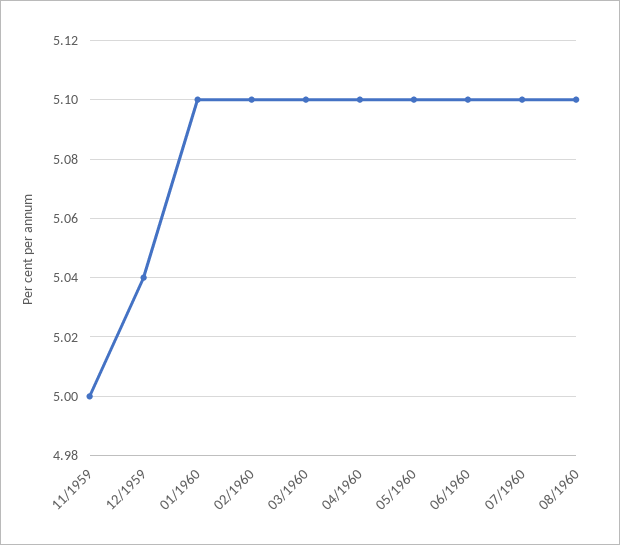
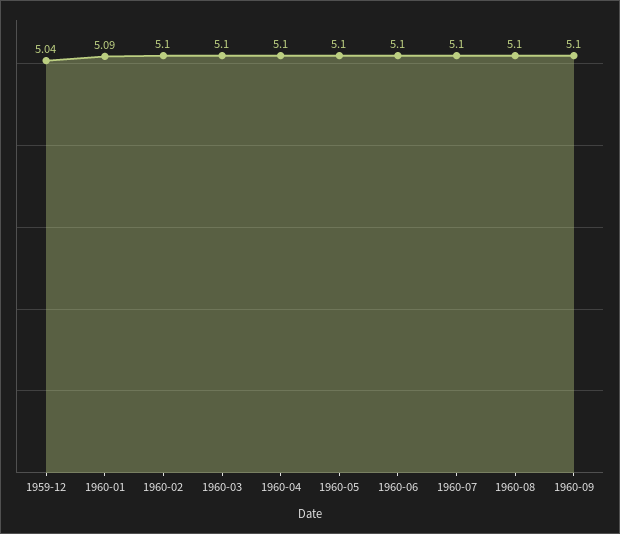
11/1959: 5 -> none
01/1960: 5.1 -> 5.09
1960-09: none -> 5.1

